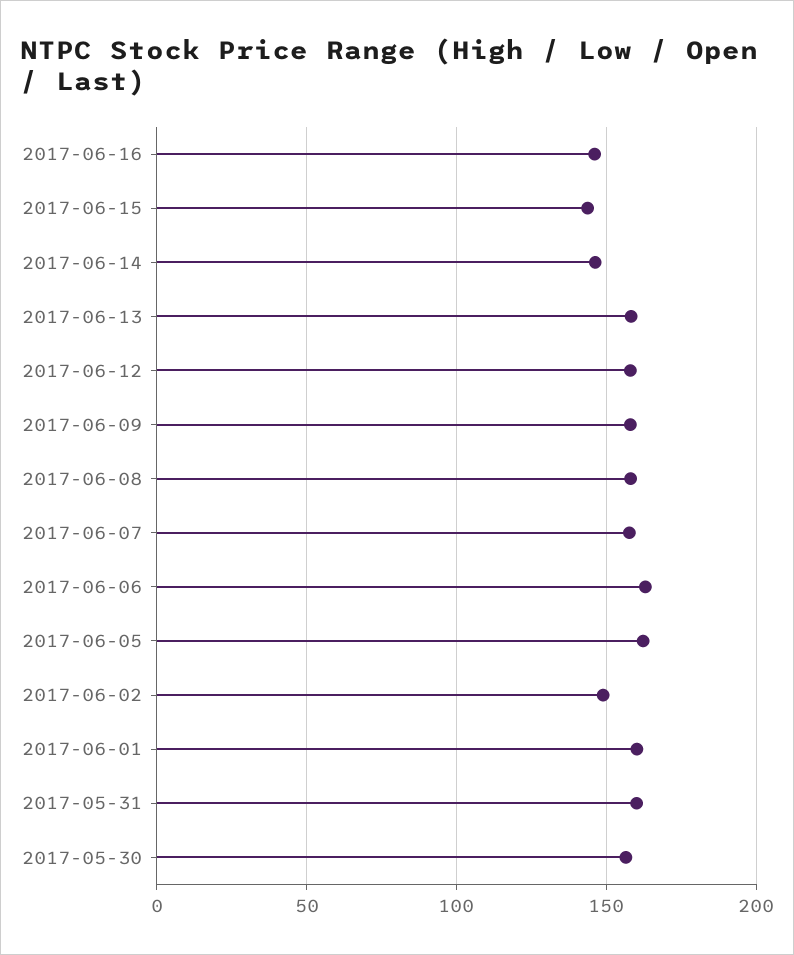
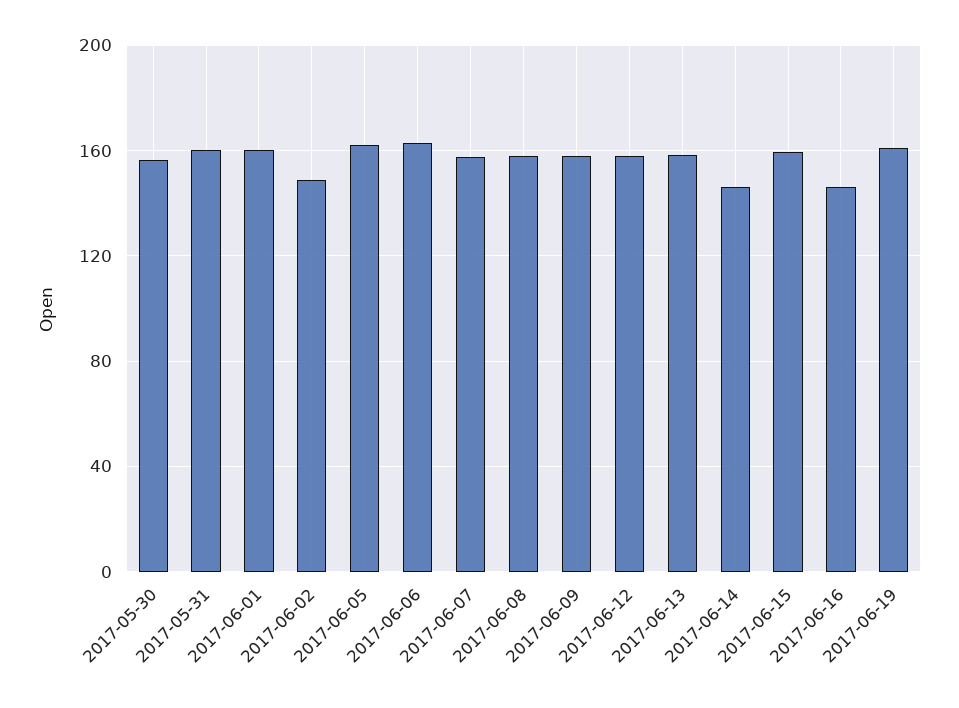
2017-06-15: 145 -> 160
2017-06-19: none -> 160

